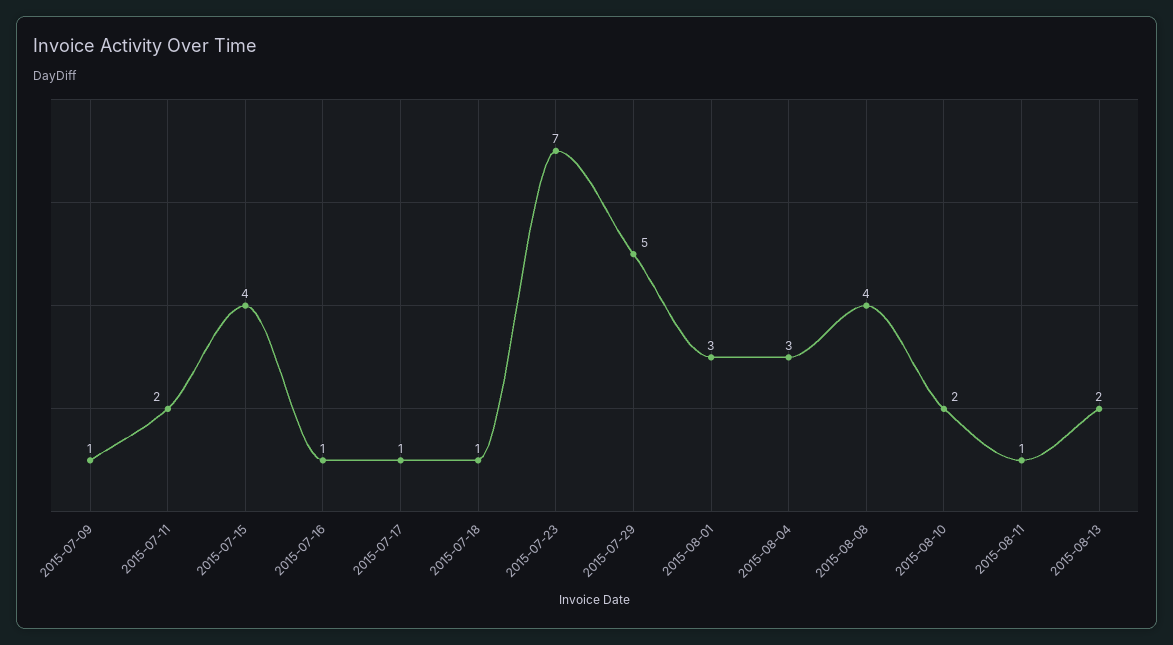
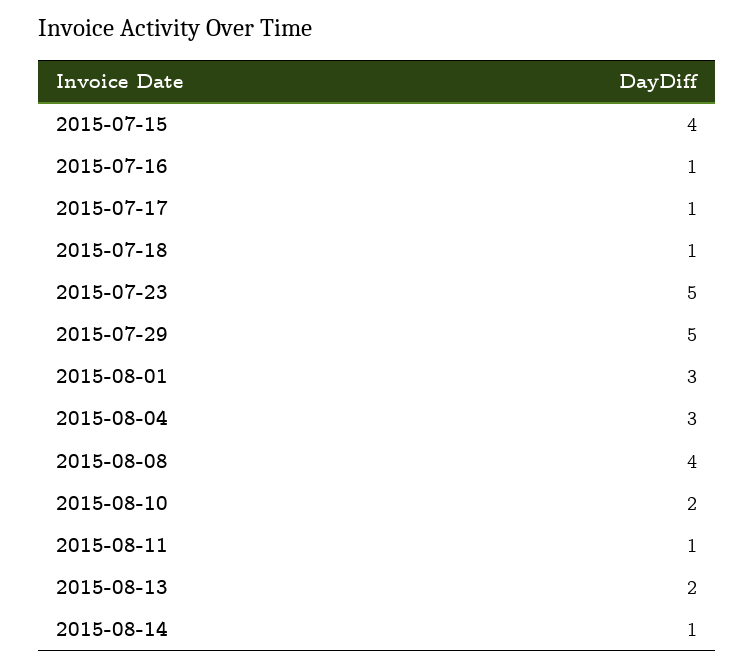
2015-07-09: 1 -> none
2015-07-11: 2 -> none
2015-07-23: 7 -> 5
2015-08-14: none -> 1

